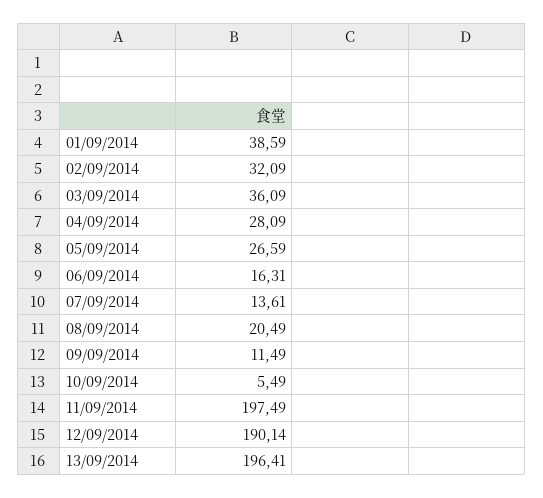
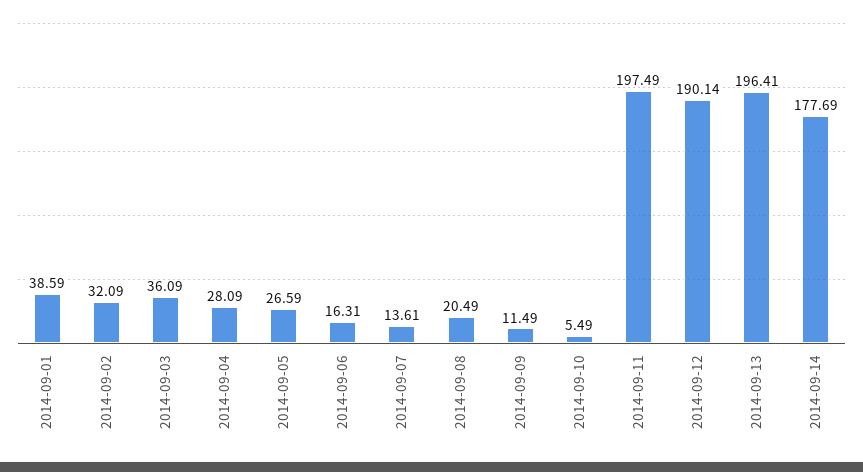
2014-09-14: none -> 177.69

